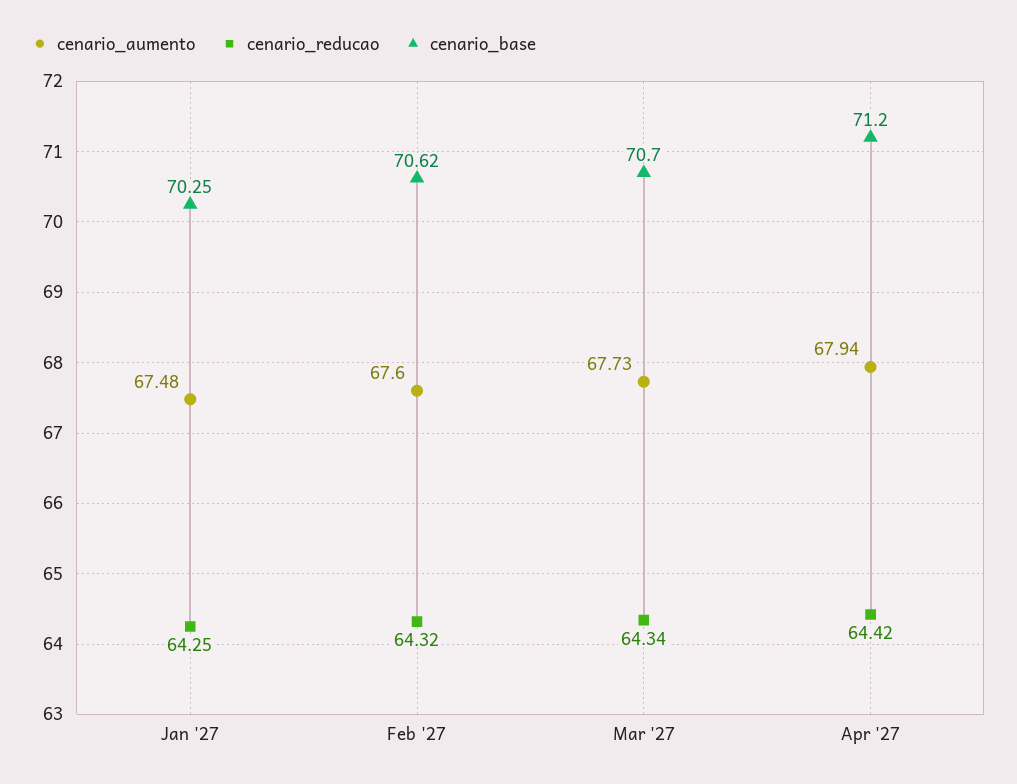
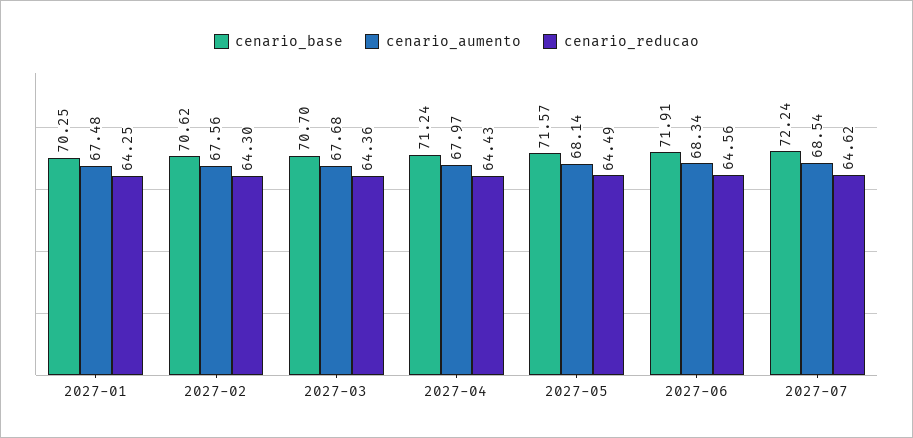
cenario_aumento, Feb '27: 67.6 -> 67.56
cenario_reducao, Feb '27: 64.32 -> 64.3
cenario_aumento, Mar '27: 67.73 -> 67.68
cenario_reducao, Mar '27: 64.34 -> 64.36
cenario_aumento, Apr '27: 67.94 -> 67.97
cenario_reducao, Apr '27: 64.42 -> 64.43
cenario_base, Apr '27: 71.2 -> 71.24
cenario_base, 2027-05: none -> 71.57
cenario_aumento, 2027-05: none -> 68.14
cenario_reducao, 2027-05: none -> 64.49
cenario_base, 2027-06: none -> 71.91
cenario_aumento, 2027-06: none -> 68.34
cenario_reducao, 2027-06: none -> 64.56
cenario_base, 2027-07: none -> 72.24
cenario_aumento, 2027-07: none -> 68.54
cenario_reducao, 2027-07: none -> 64.62

